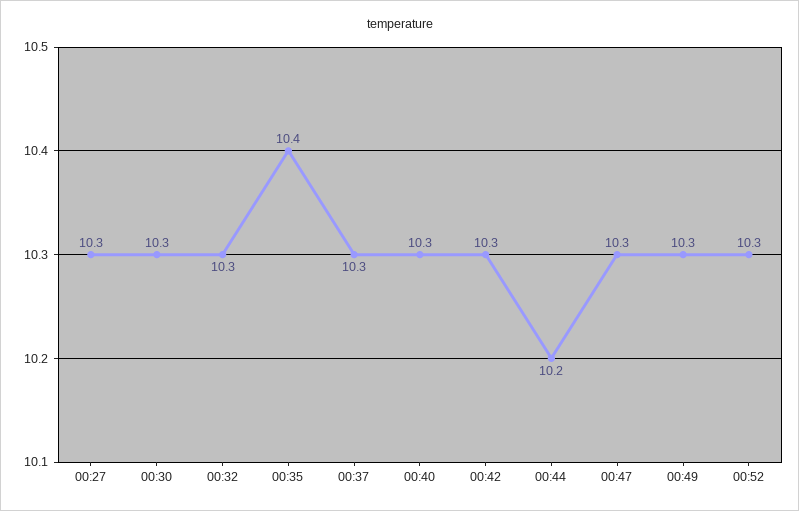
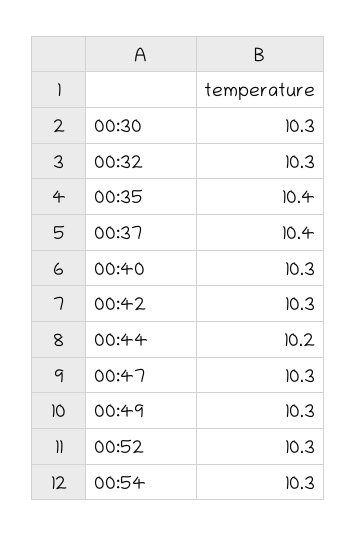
00:27: 10.3 -> none
00:37: 10.3 -> 10.4
00:54: none -> 10.3

